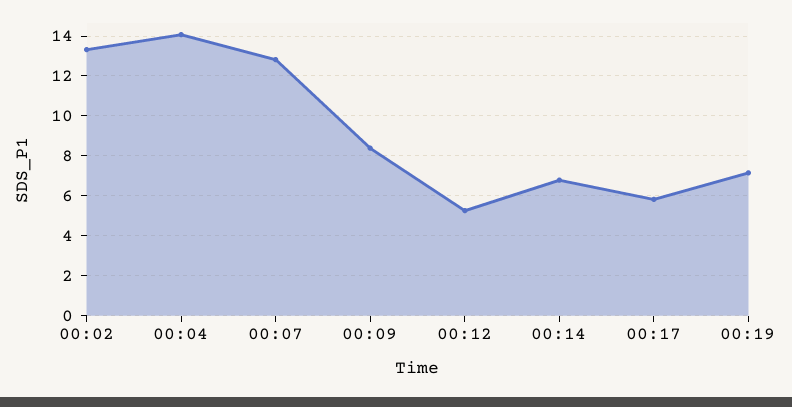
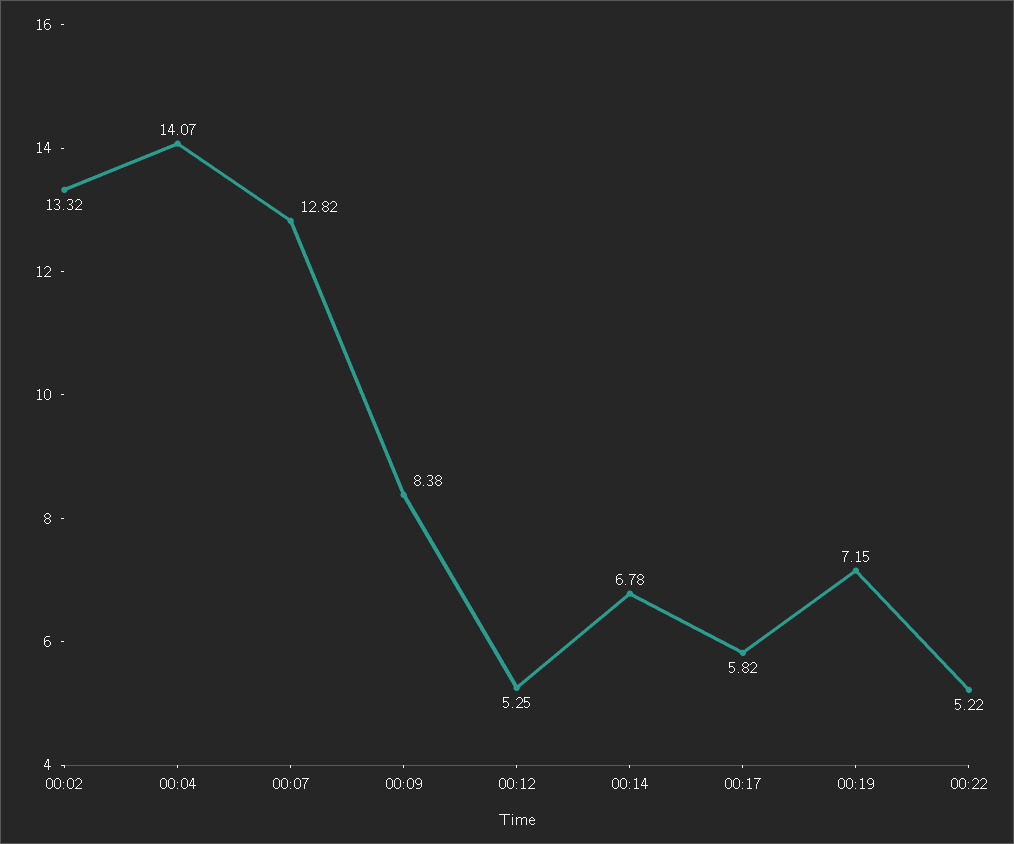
00:22: none -> 5.22

